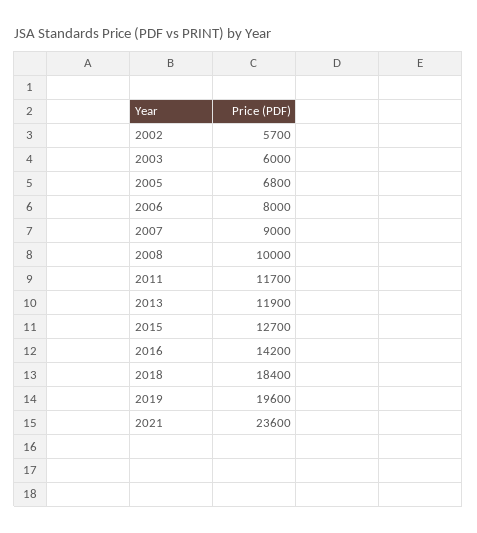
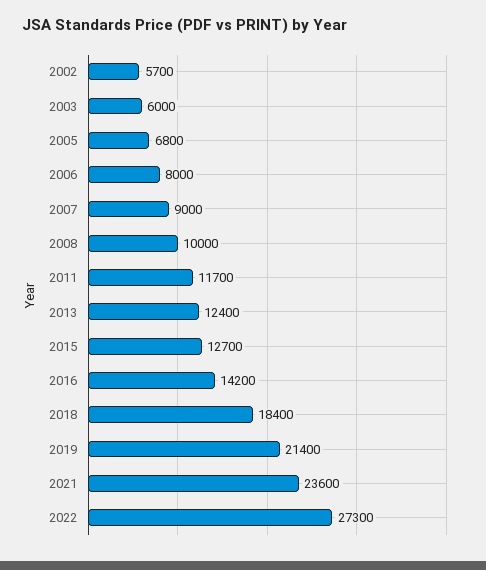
2013: 11900 -> 12400
2019: 19600 -> 21400
2022: none -> 27300

